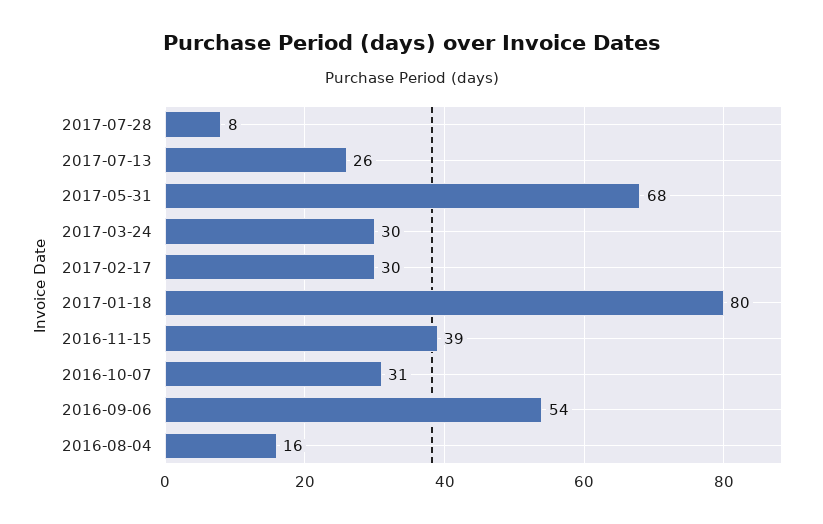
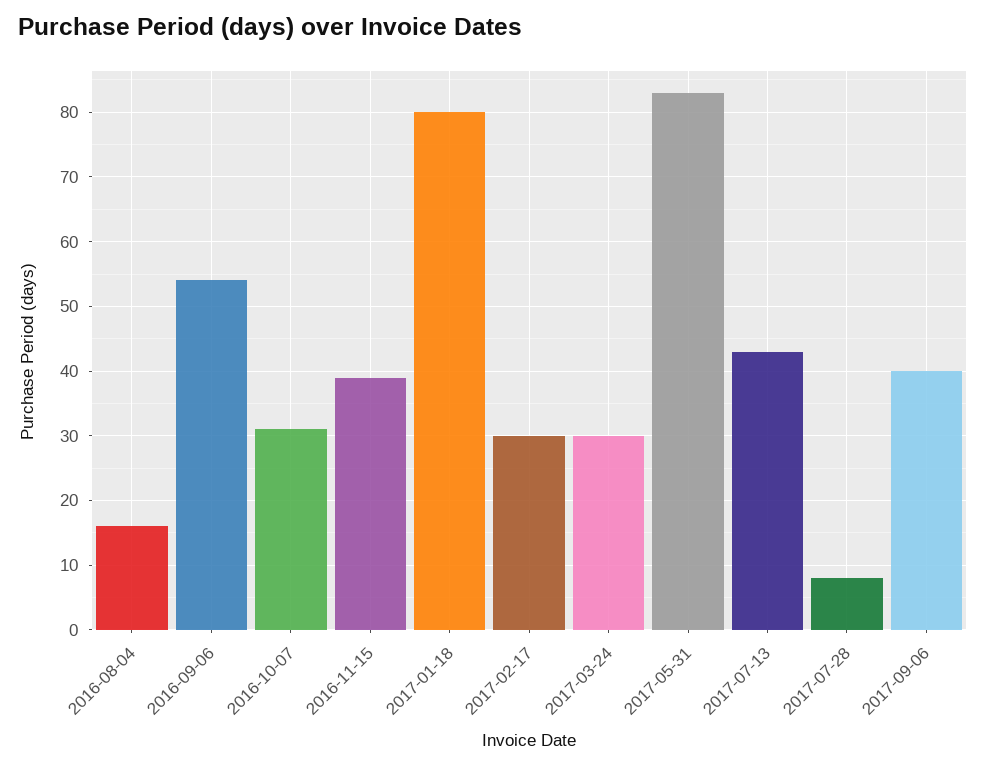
2017-07-13: 26 -> 43
2017-05-31: 68 -> 83
2017-09-06: none -> 40

